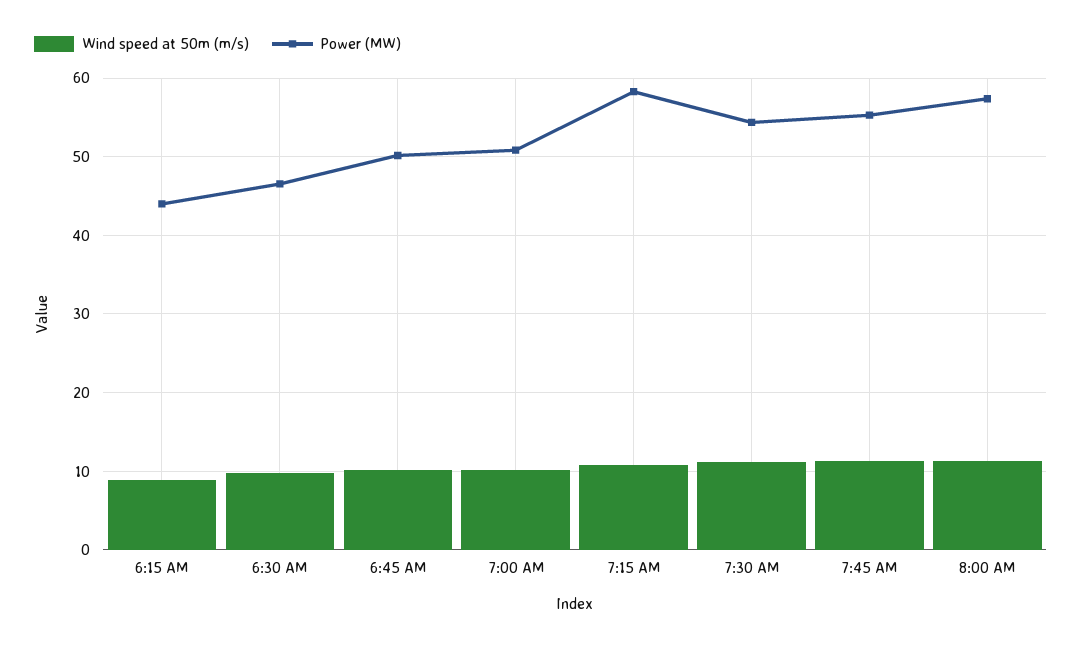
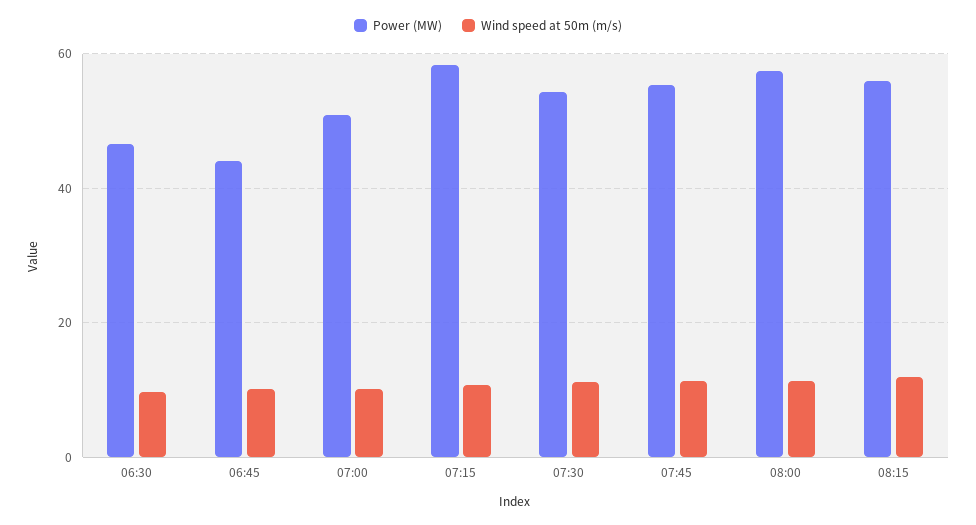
Wind speed at 50m (m/s), 6:15 AM: 9 -> none
Power (MW), 6:15 AM: 44 -> none
Power (MW), 6:45 AM: 50 -> 44
Power (MW), 08:15: none -> 56
Wind speed at 50m (m/s), 08:15: none -> 12

